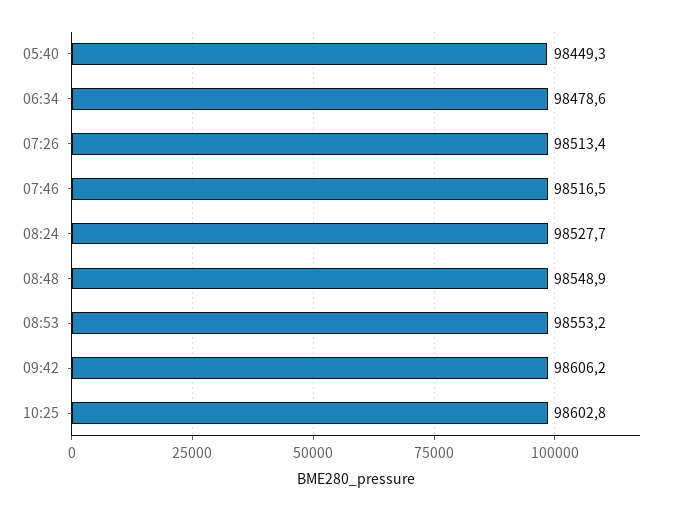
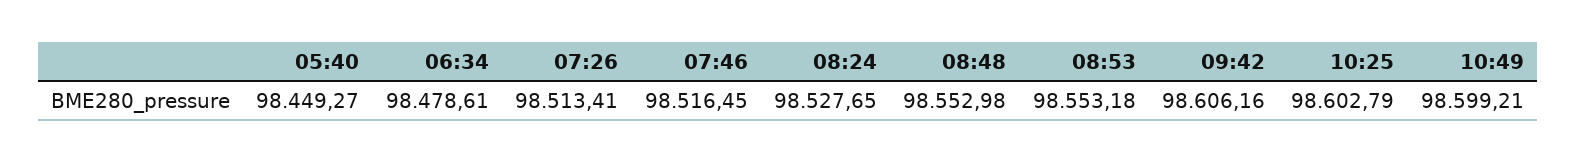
08:48: 98548.9 -> 98552.98
10:49: none -> 98599.21

